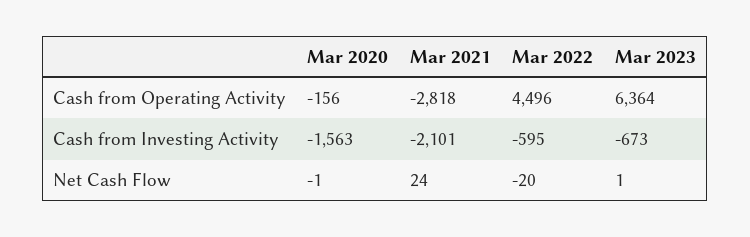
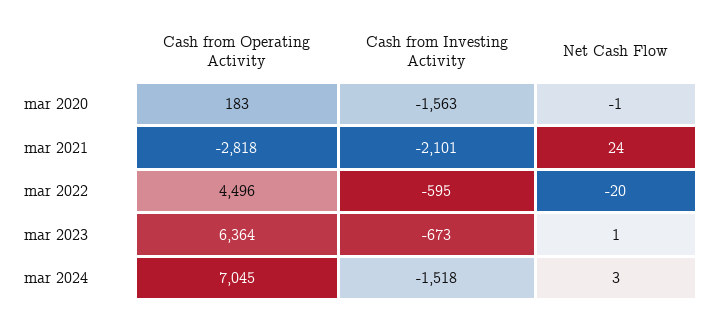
Mar 2020, Cash from Operating Activity: -156 -> 183
mar 2024, Cash from Operating Activity: none -> 7045
mar 2024, Cash from Investing Activity: none -> -1518
mar 2024, Net Cash Flow: none -> 3

